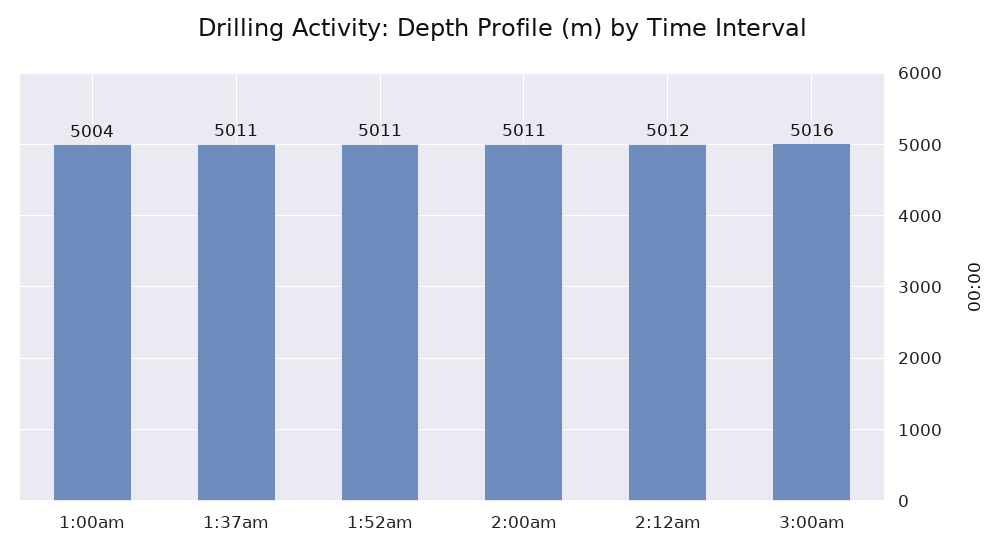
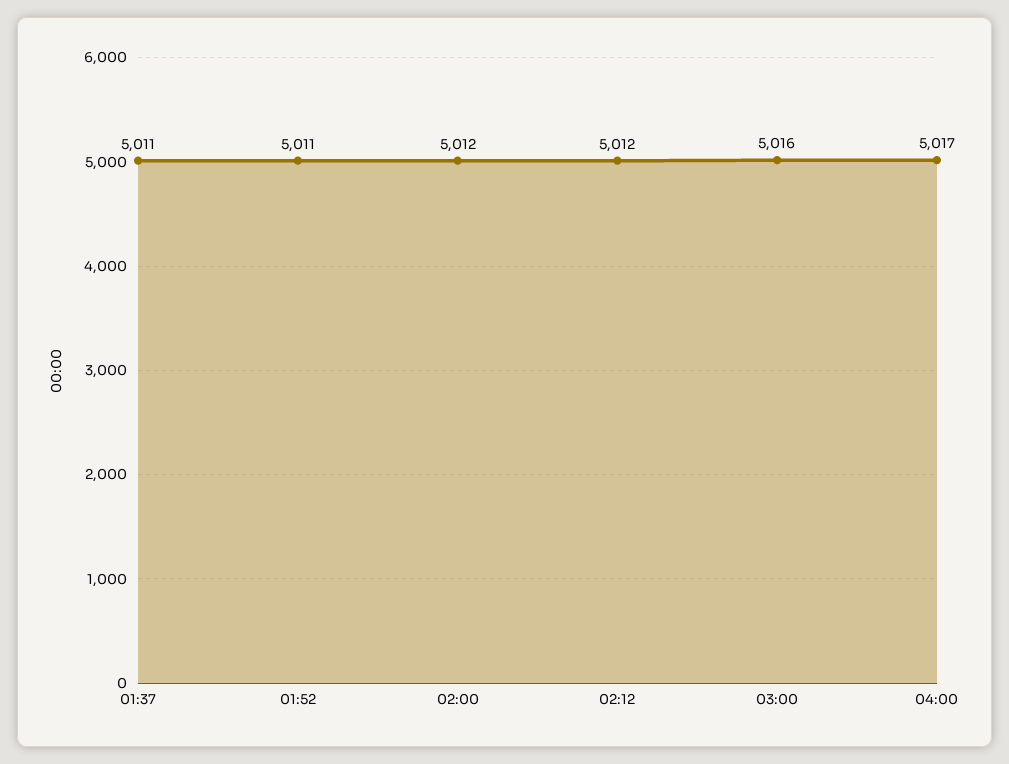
1:00am: 5004 -> none
2:00am: 5011 -> 5012
04:00: none -> 5017

